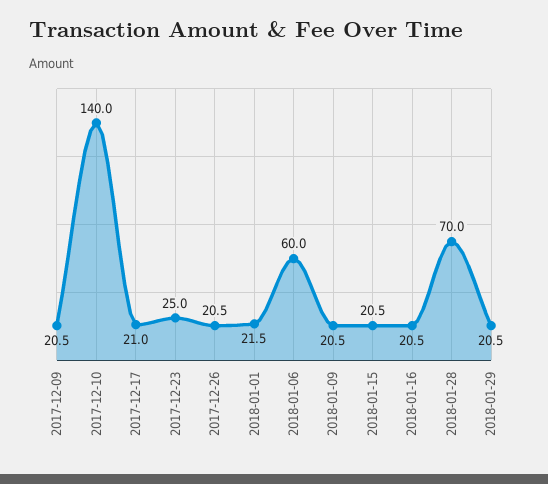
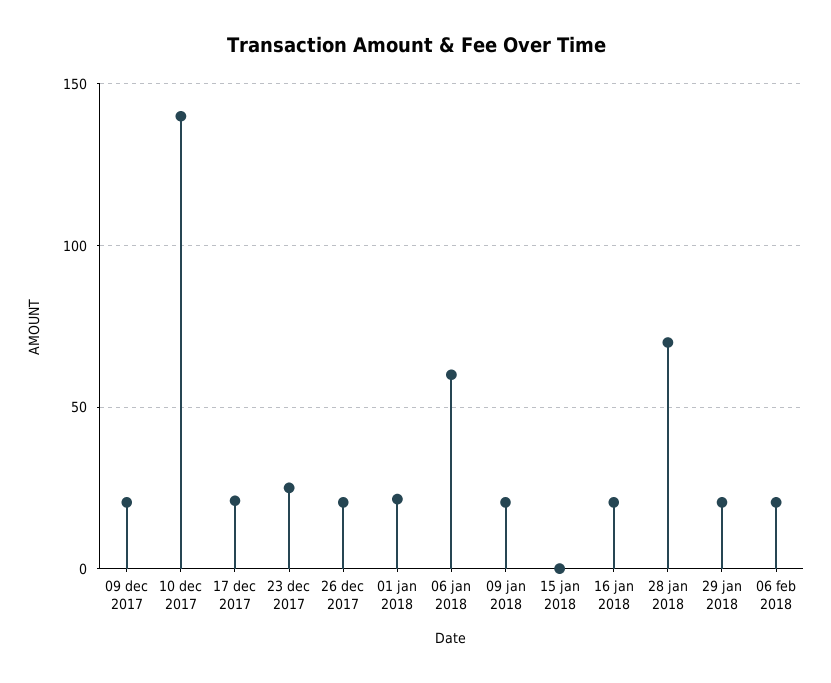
2018-01-15: 20.5 -> 0
06 feb 2018: none -> 20

